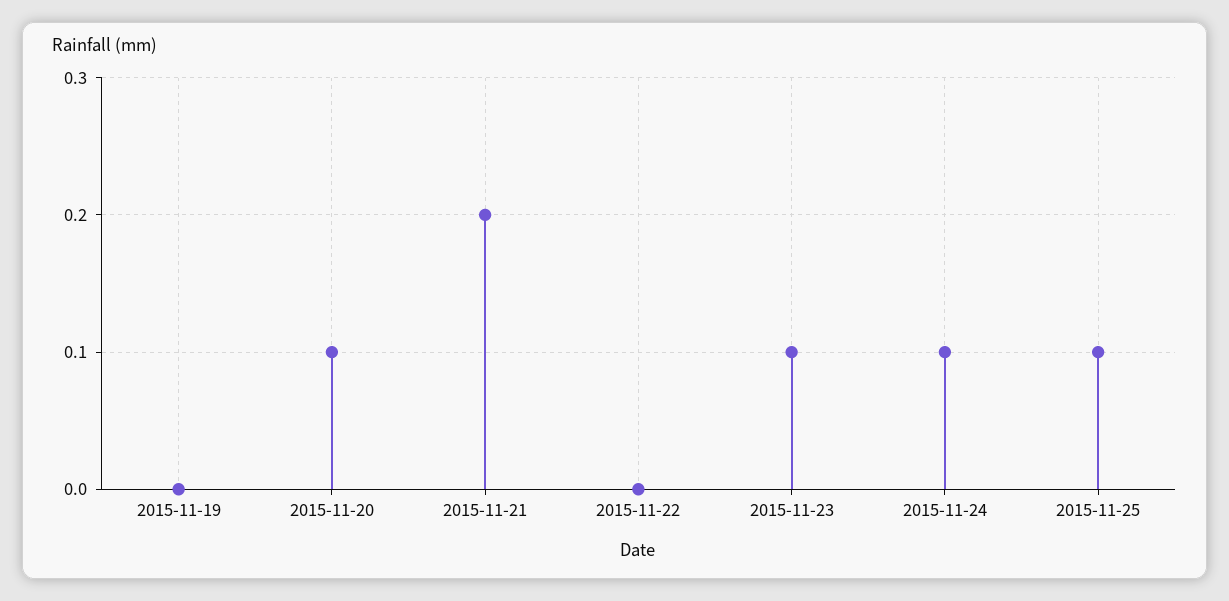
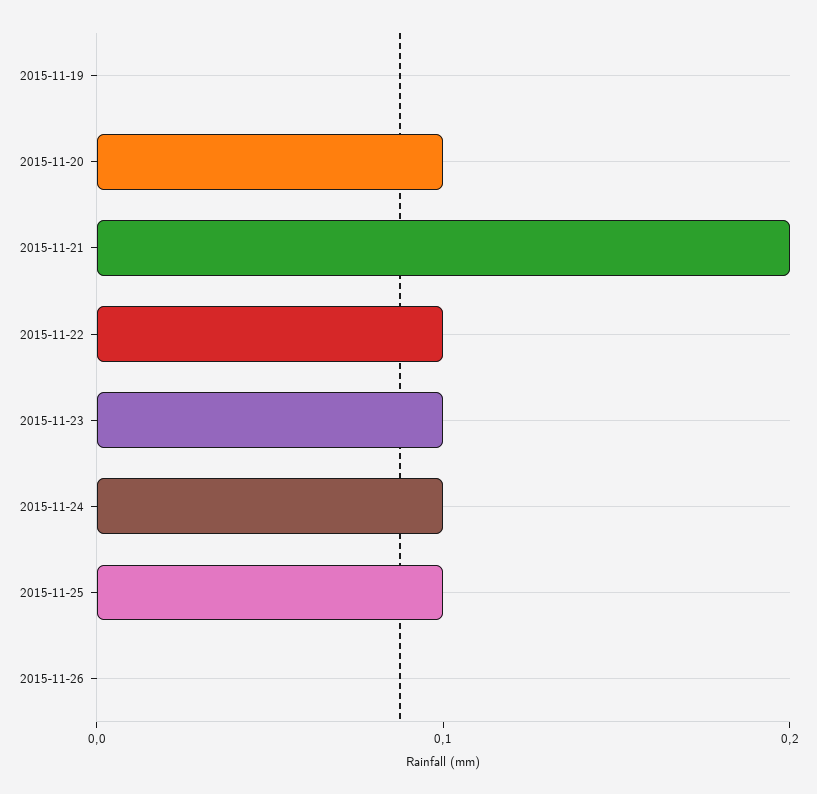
2015-11-22: 0 -> 0.1
2015-11-26: none -> 0

